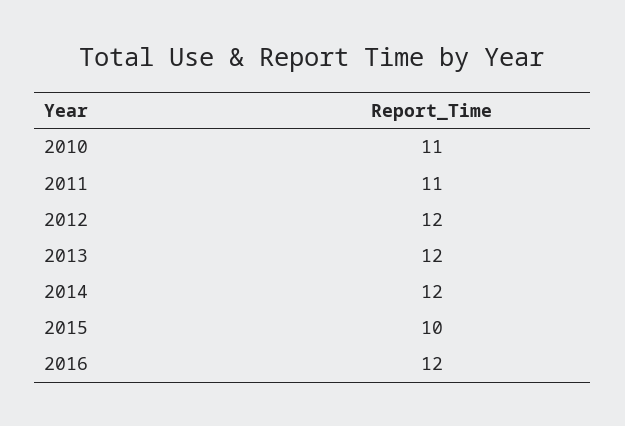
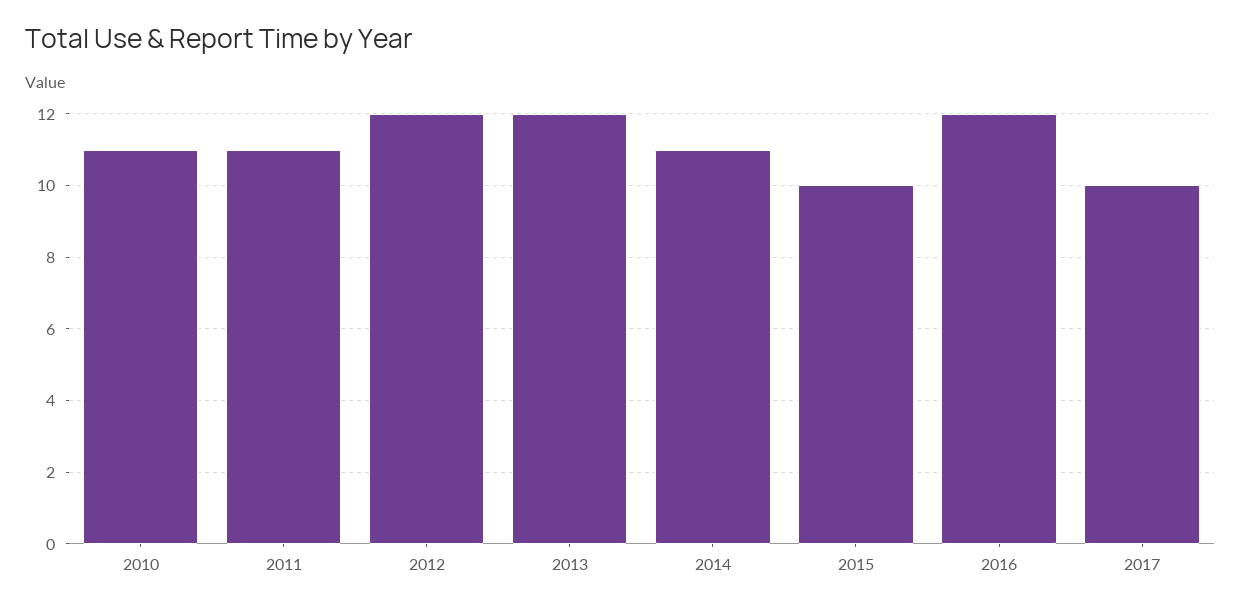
2014: 12 -> 11
2017: none -> 10

